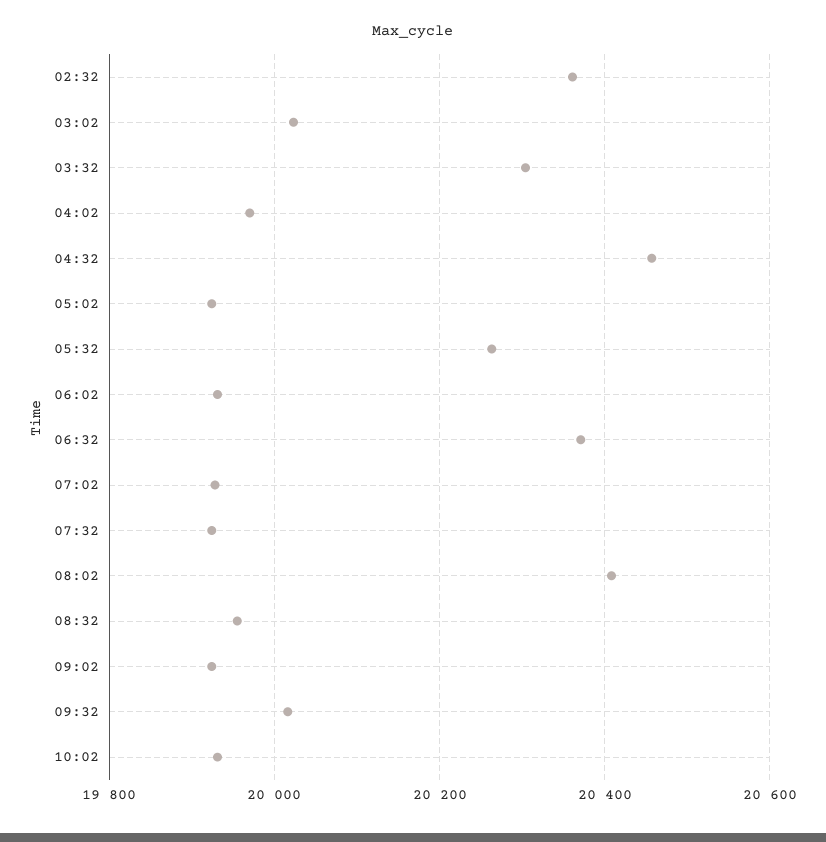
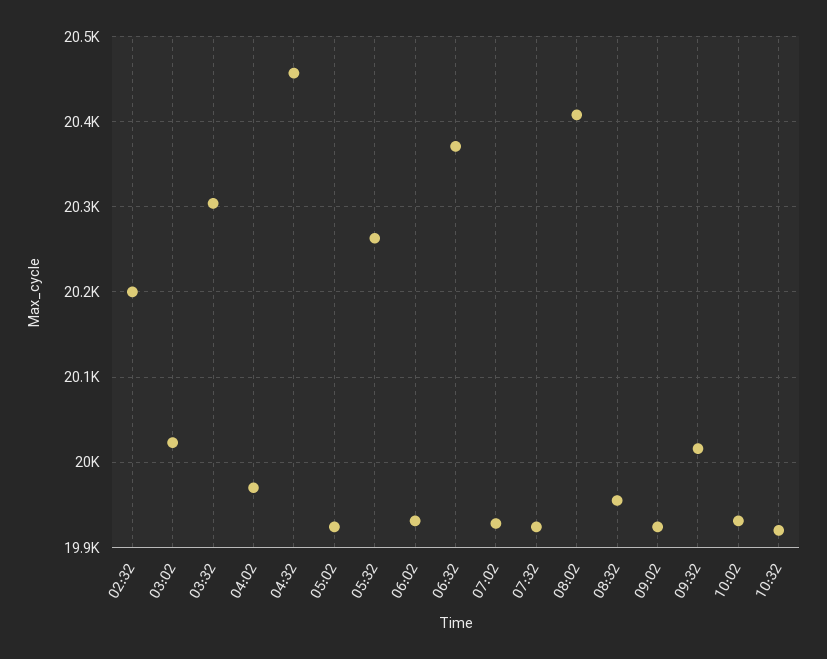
02:32: 20360 -> 20200
10:32: none -> 19920

